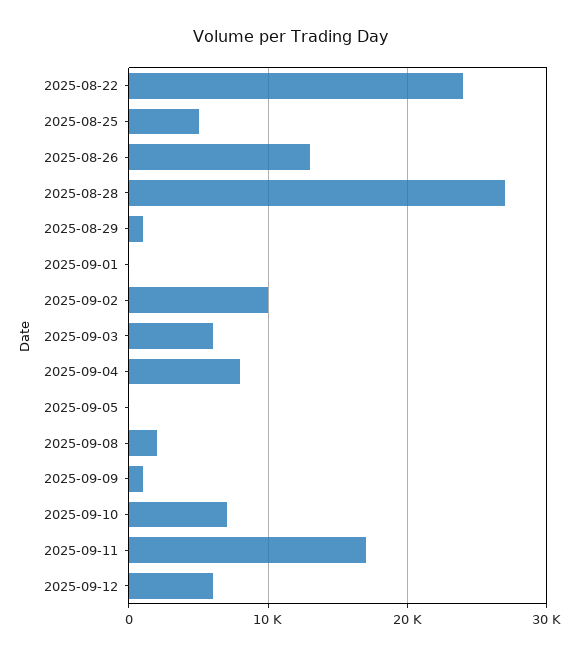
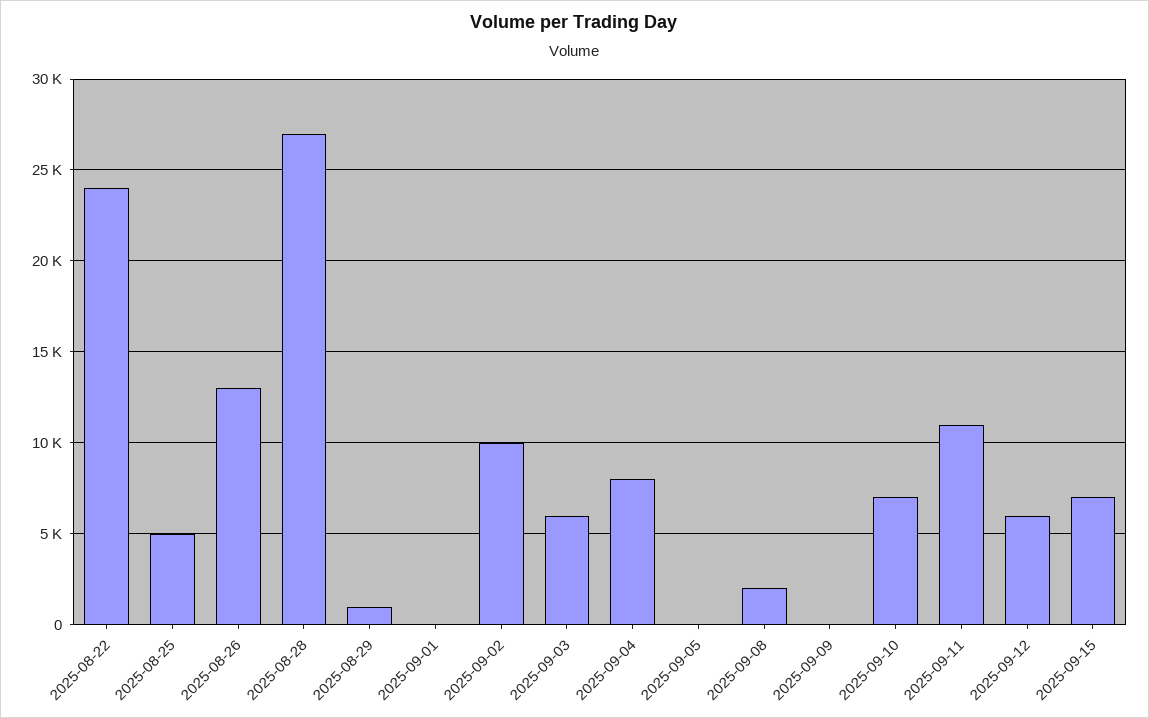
2025-09-09: 1000 -> 0
2025-09-11: 17000 -> 11000
2025-09-15: none -> 7000

